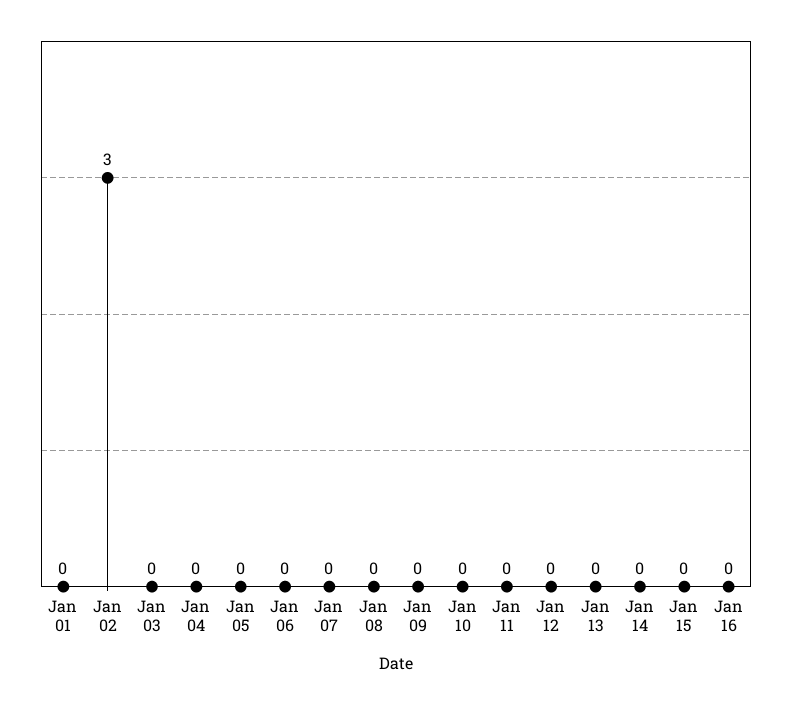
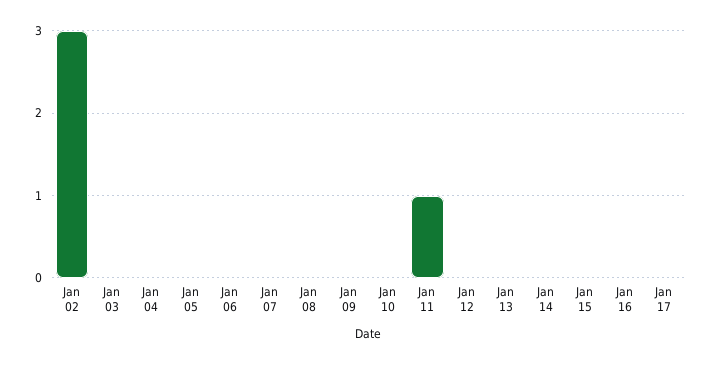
Jan 01: 0 -> none
Jan 11: 0 -> 1
Jan 17: none -> 0

